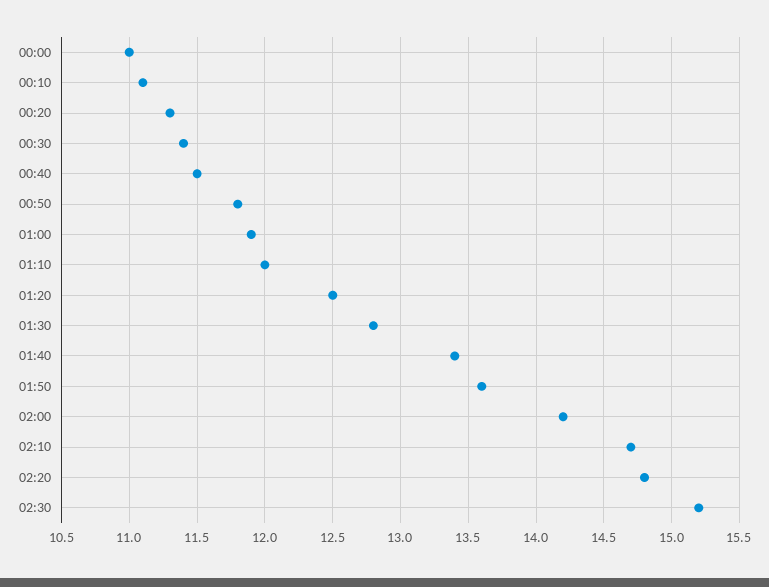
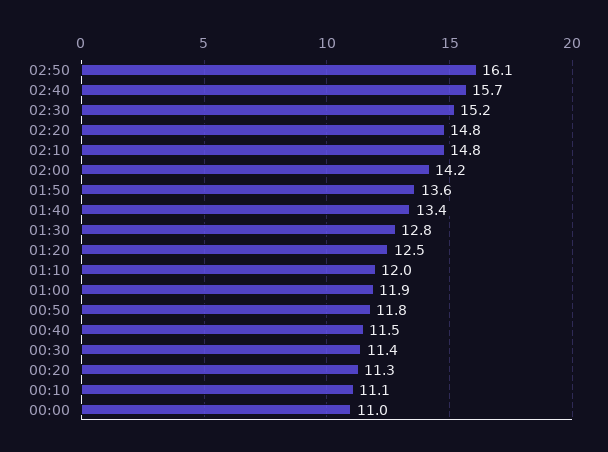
02:10: 14.7 -> 14.8
02:50: none -> 16.1
02:40: none -> 15.7

